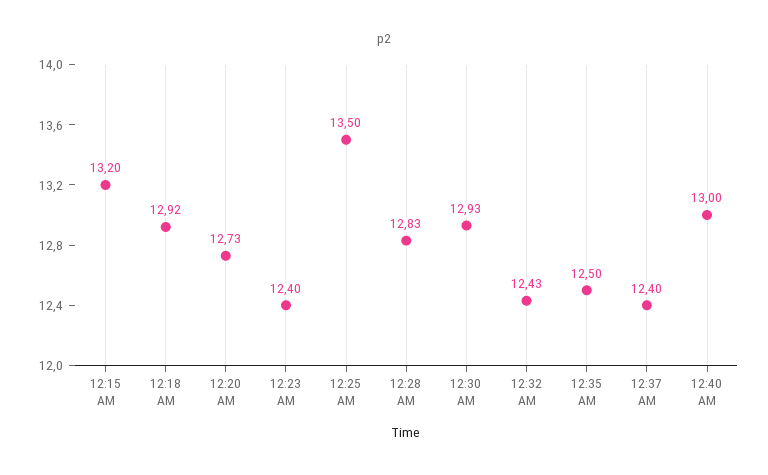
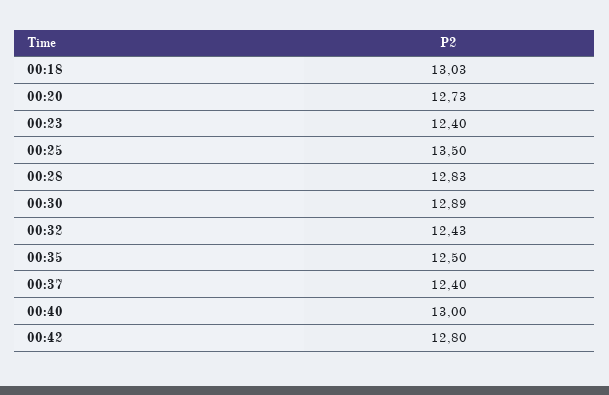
12:15 AM: 13.2 -> none
12:18 AM: 12.92 -> 13.03
12:30 AM: 12.93 -> 12.89
00:42: none -> 12.8

